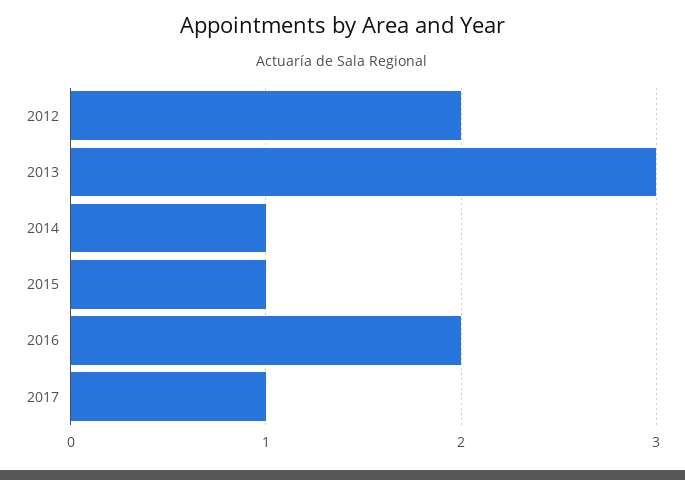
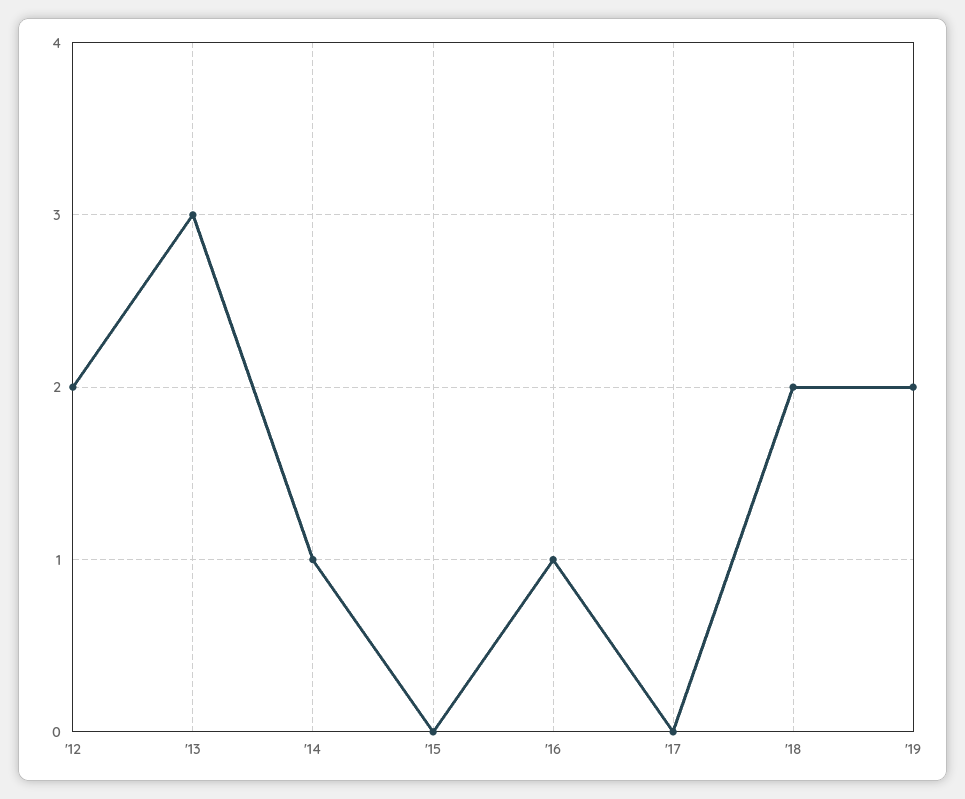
2015: 1 -> 0
2016: 2 -> 1
2017: 1 -> 0
'18: none -> 2
'19: none -> 2

